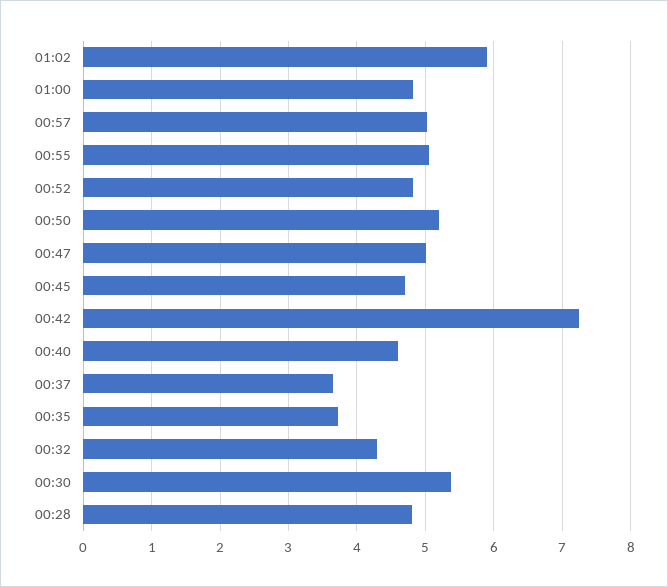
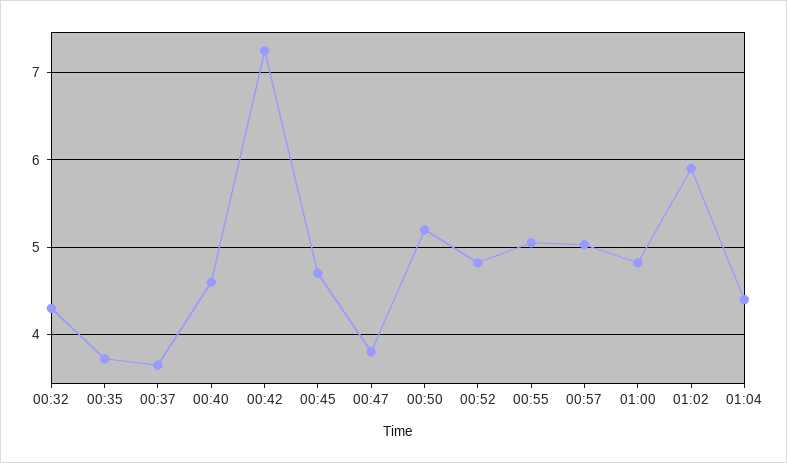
00:47: 5 -> 3.8
00:30: 5.4 -> none
00:28: 4.8 -> none
01:04: none -> 4.4

